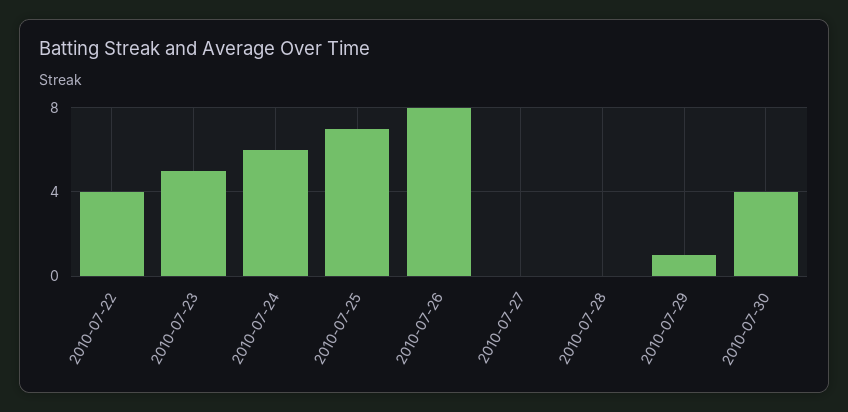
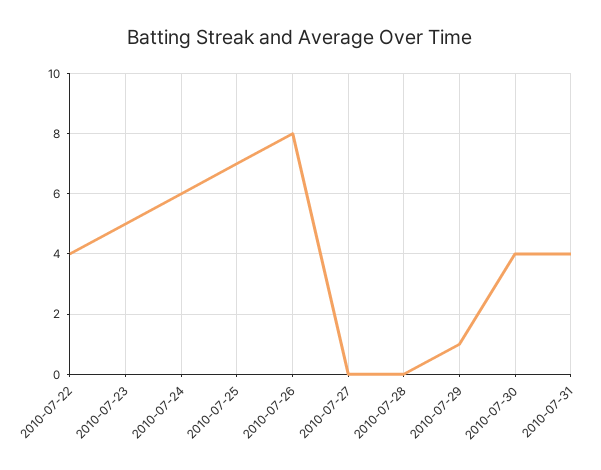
2010-07-31: none -> 4

